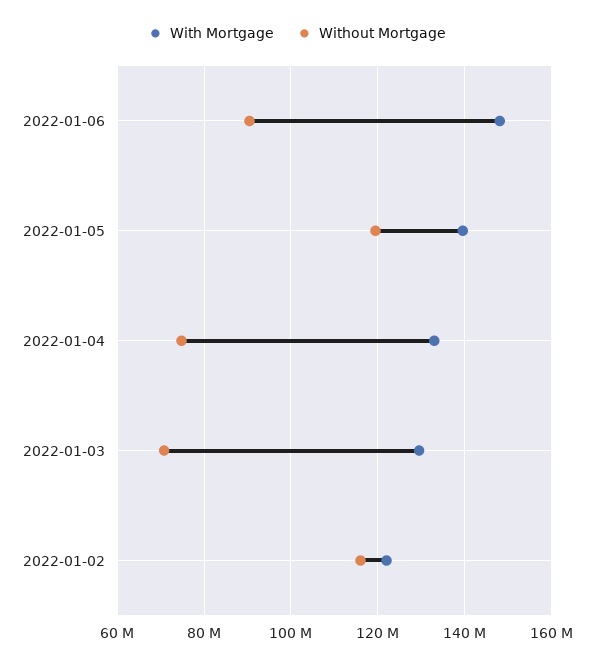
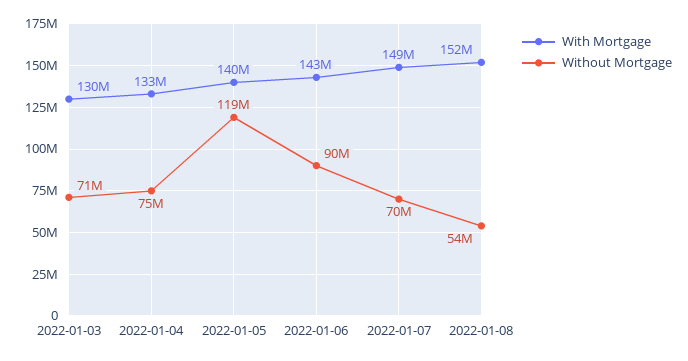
With Mortgage, 2022-01-06: 148000000 -> 143000000
With Mortgage, 2022-01-02: 122000000 -> none
Without Mortgage, 2022-01-02: 116000000 -> none
With Mortgage, 2022-01-07: none -> 149000000
Without Mortgage, 2022-01-07: none -> 70000000
With Mortgage, 2022-01-08: none -> 152000000
Without Mortgage, 2022-01-08: none -> 54000000

